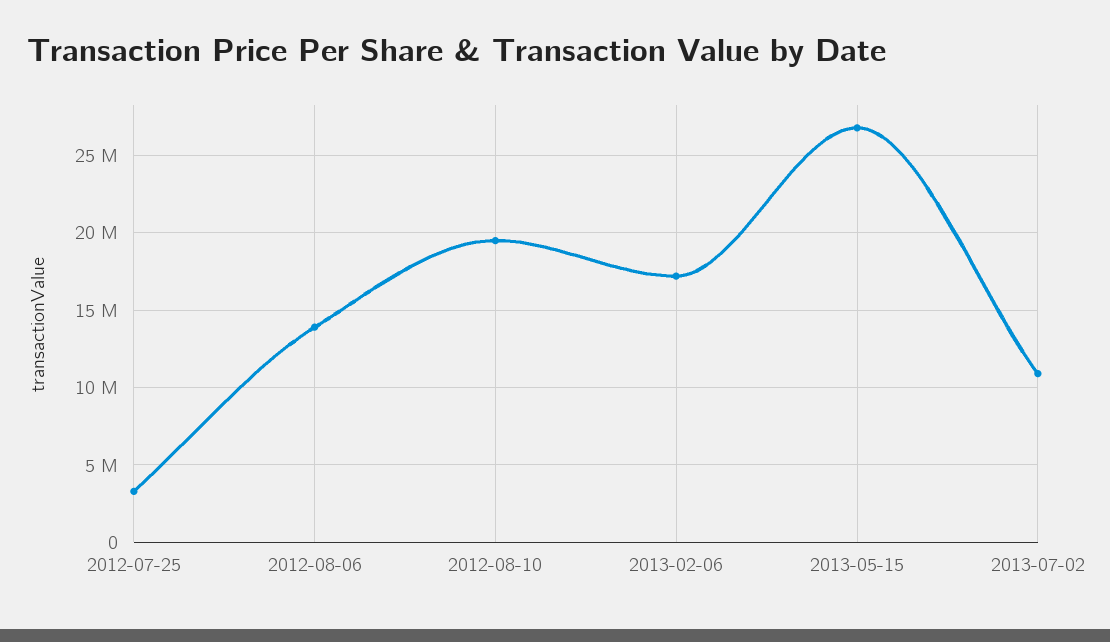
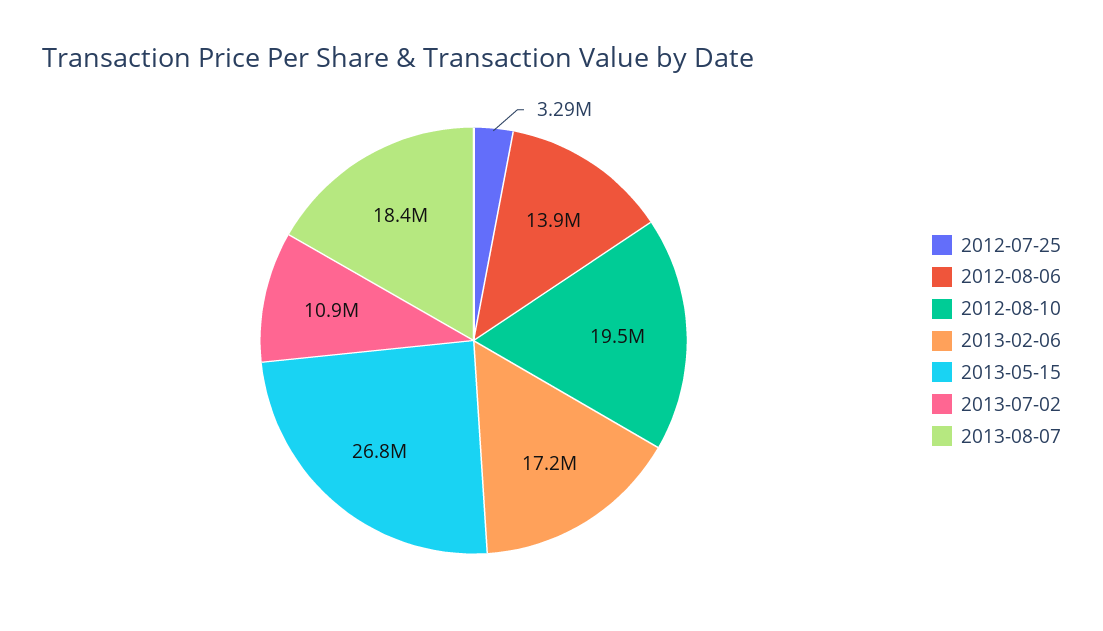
2013-08-07: none -> 18400000

